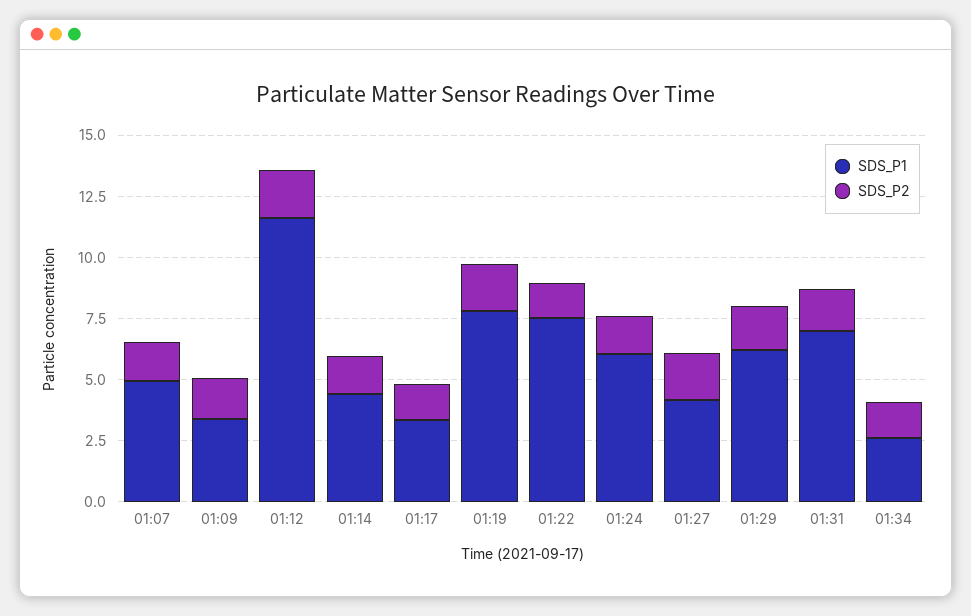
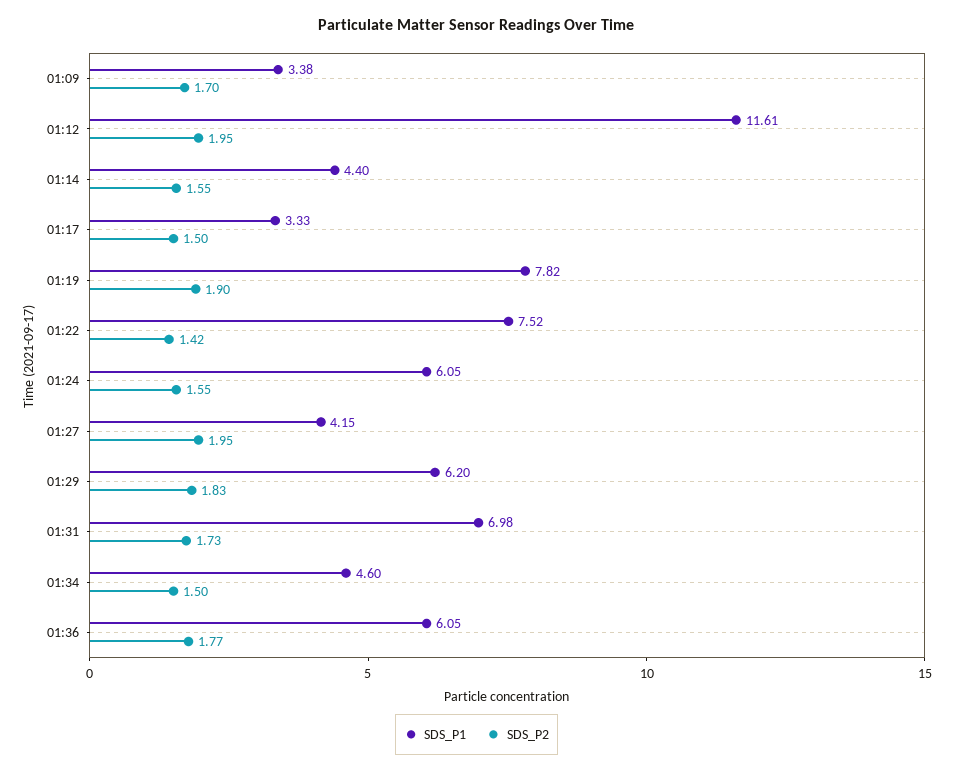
SDS_P1, 01:07: 5 -> none
SDS_P2, 01:07: 1.5 -> none
SDS_P1, 01:34: 2.5 -> 4.6
SDS_P1, 01:36: none -> 6.05
SDS_P2, 01:36: none -> 1.77

